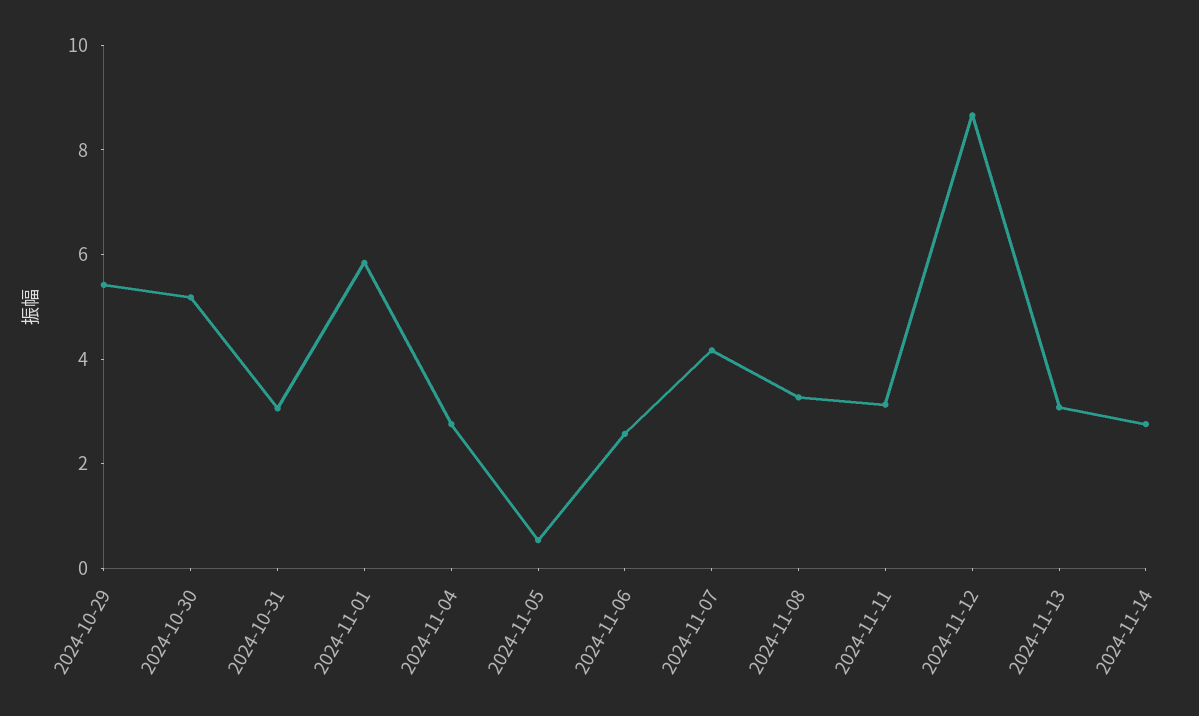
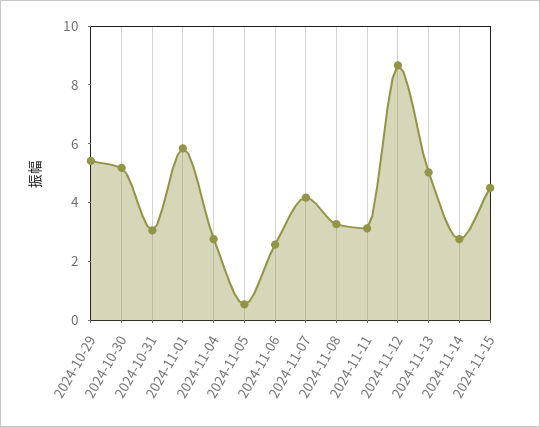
2024-11-13: 3 -> 5
2024-11-15: none -> 4.5

